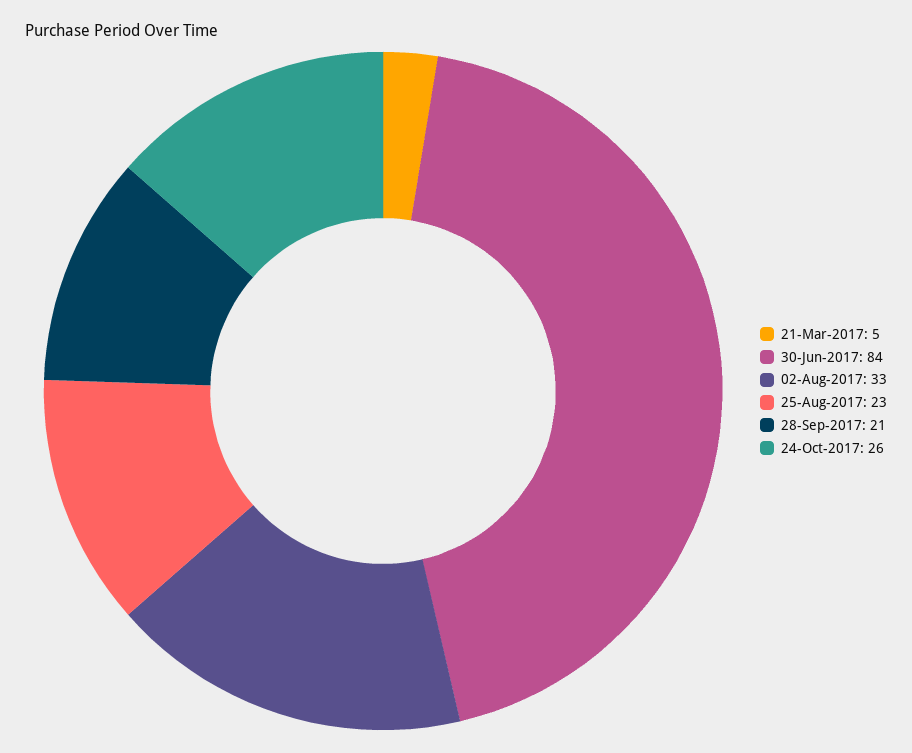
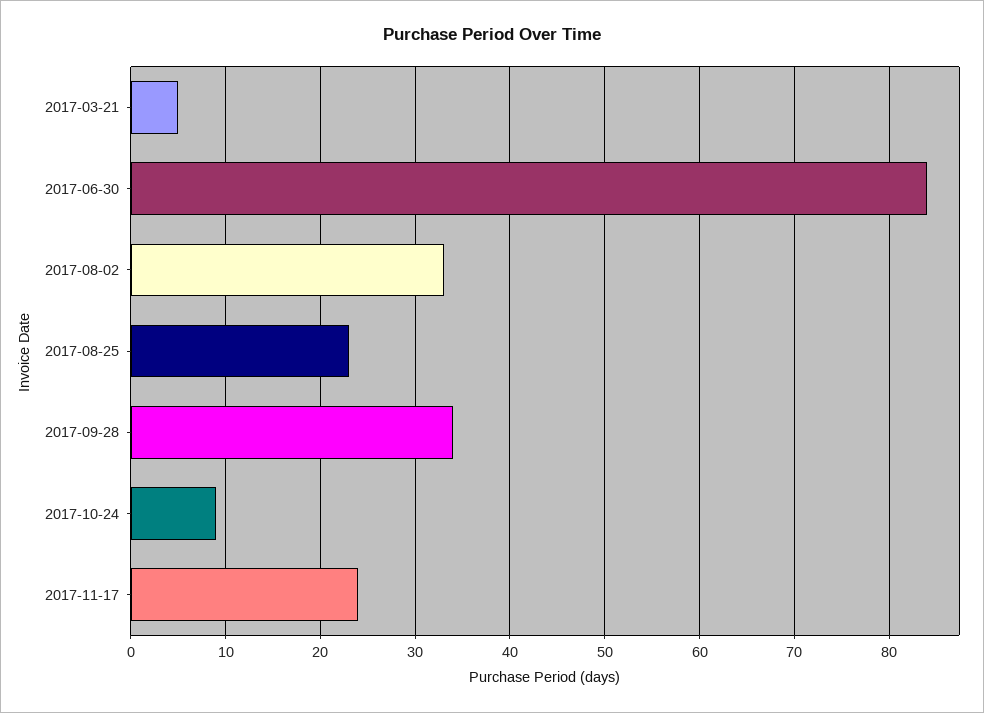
28-Sep-2017: 21 -> 34
24-Oct-2017: 26 -> 9
2017-11-17: none -> 24

